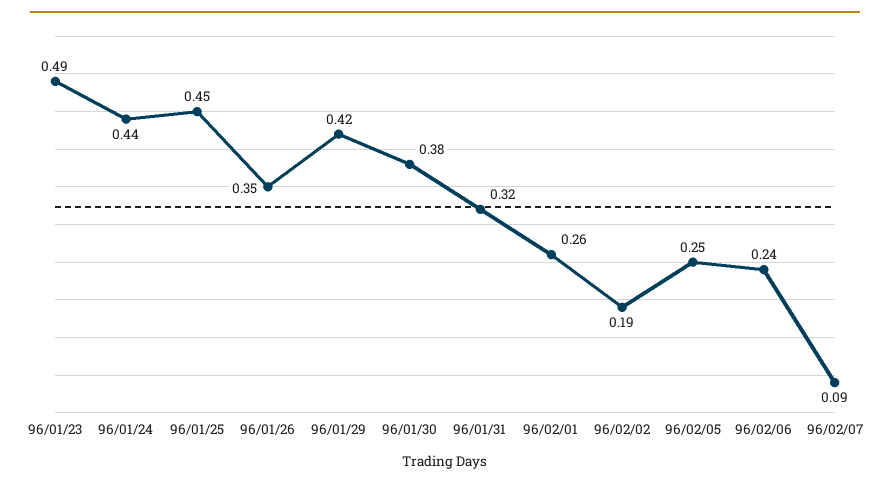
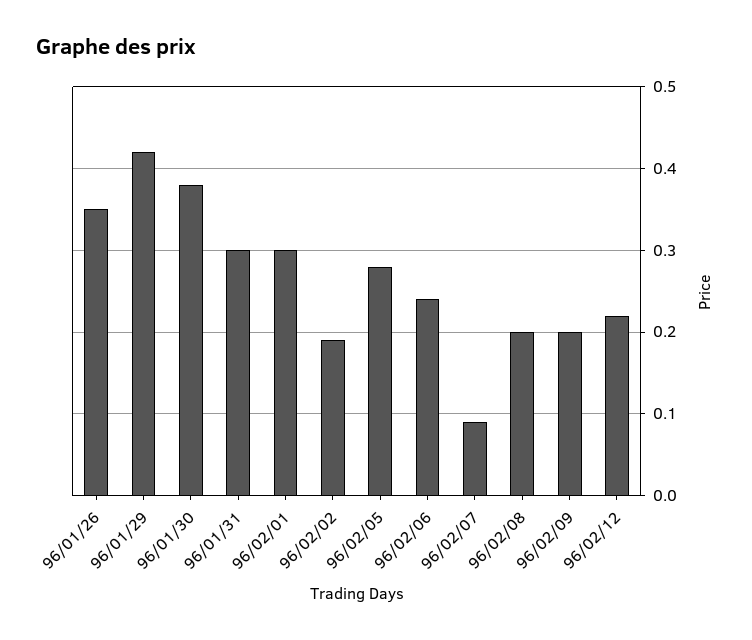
96/01/23: 0.49 -> none
96/01/24: 0.44 -> none
96/01/25: 0.45 -> none
96/01/31: 0.32 -> 0.3
96/02/01: 0.26 -> 0.3
96/02/05: 0.25 -> 0.28
96/02/08: none -> 0.2
96/02/09: none -> 0.2
96/02/12: none -> 0.22

